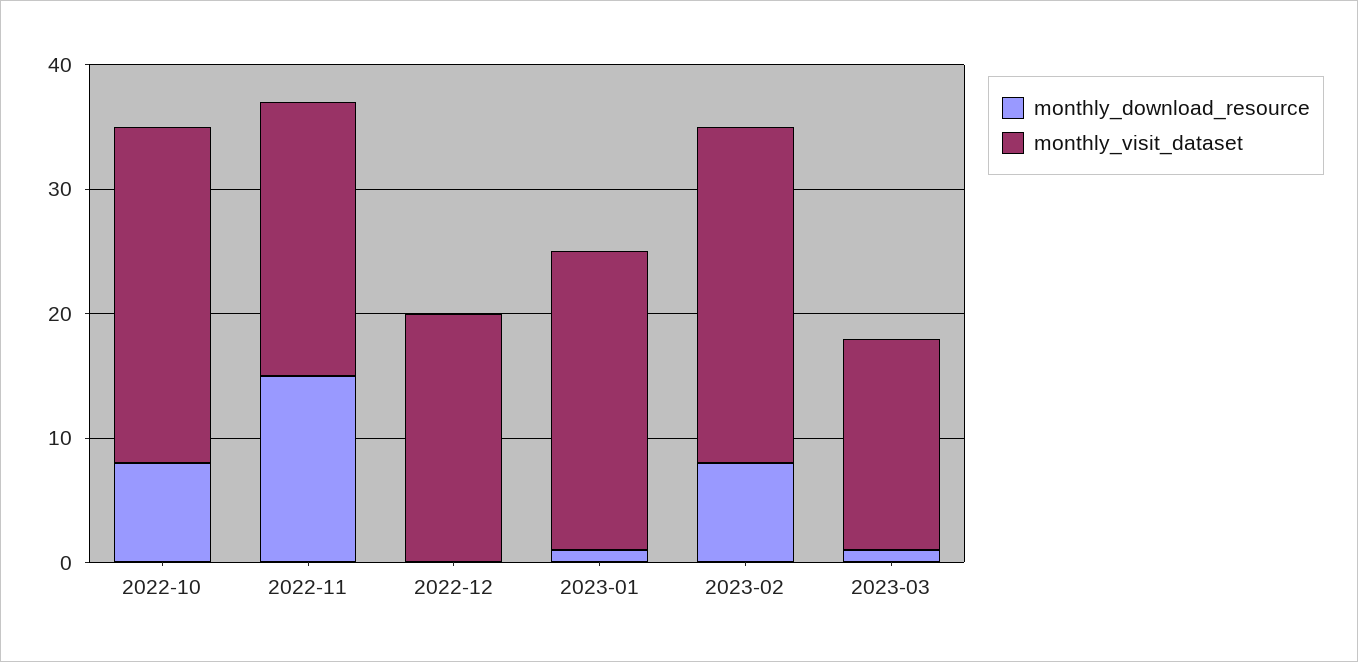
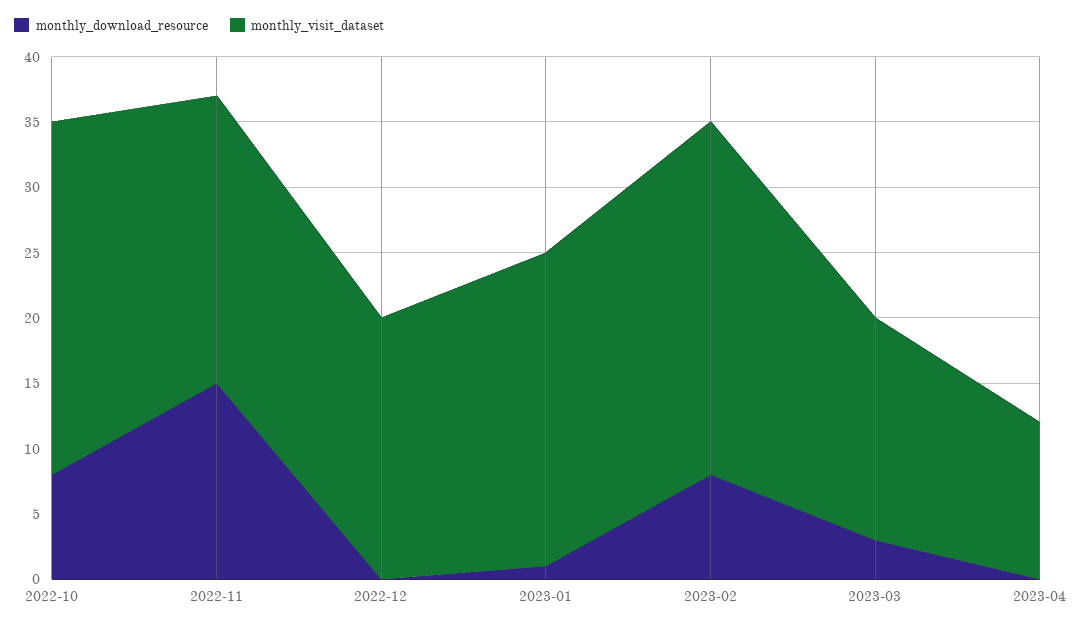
monthly_download_resource, 2023-03: 1 -> 3
monthly_download_resource, 2023-04: none -> 0
monthly_visit_dataset, 2023-04: none -> 12

